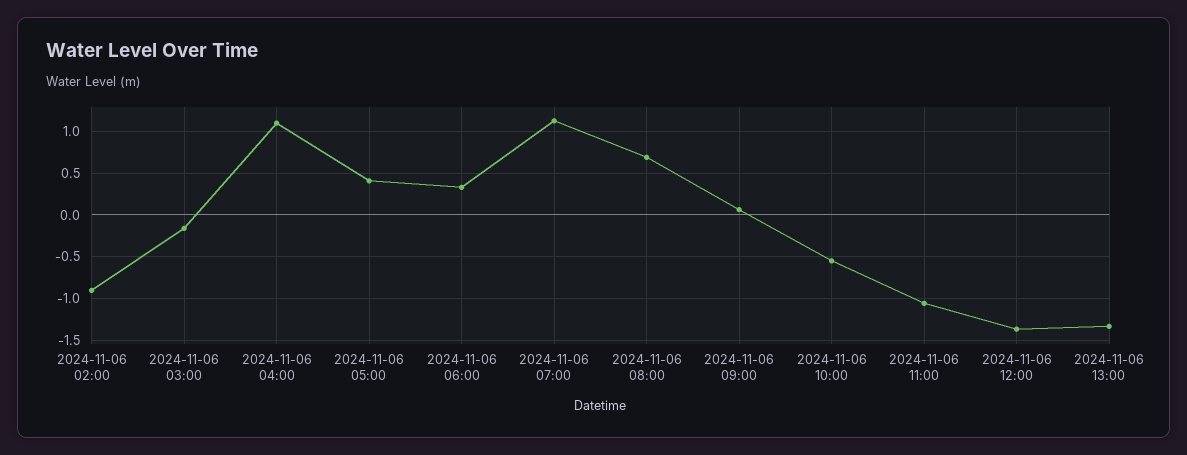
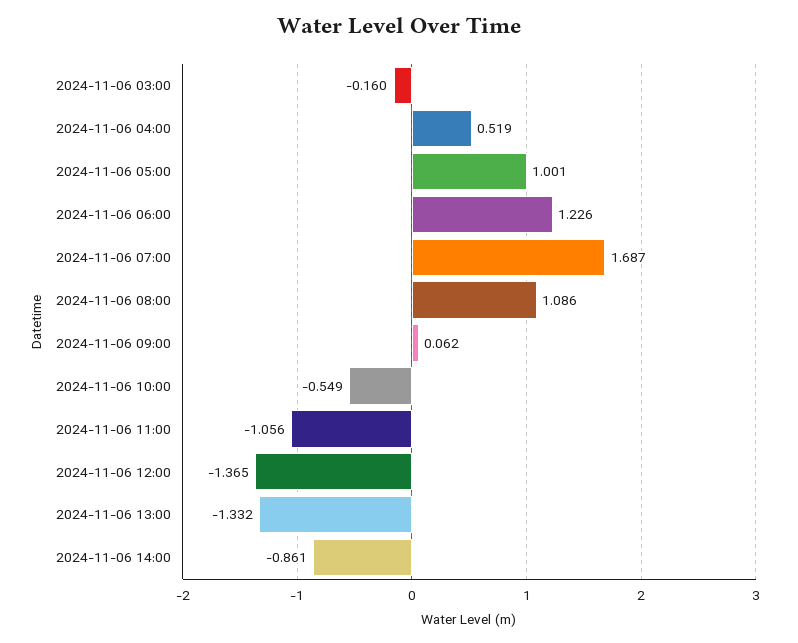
2024-11-06 02:00: -0.9 -> none
2024-11-06 04:00: 1.1 -> 0.519
2024-11-06 05:00: 0.4 -> 1.001
2024-11-06 06:00: 0.3 -> 1.226
2024-11-06 07:00: 1.1 -> 1.687
2024-11-06 08:00: 0.7 -> 1.086
2024-11-06 14:00: none -> -0.861

